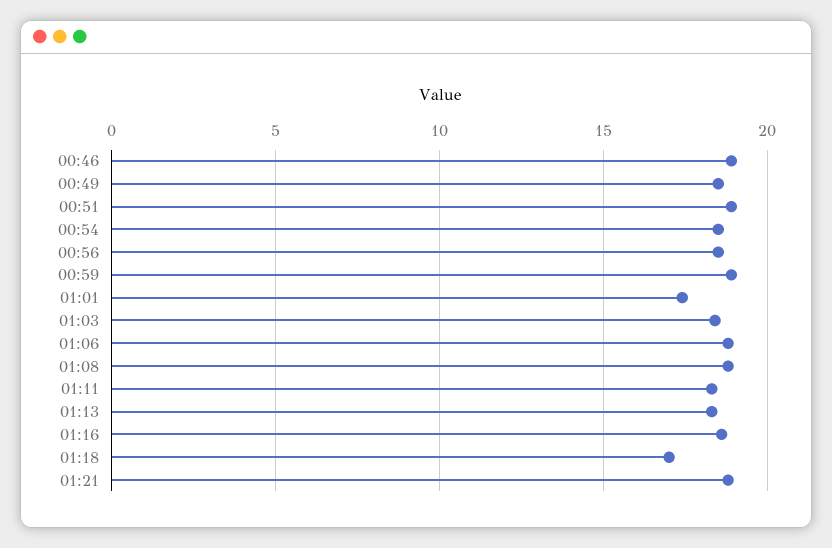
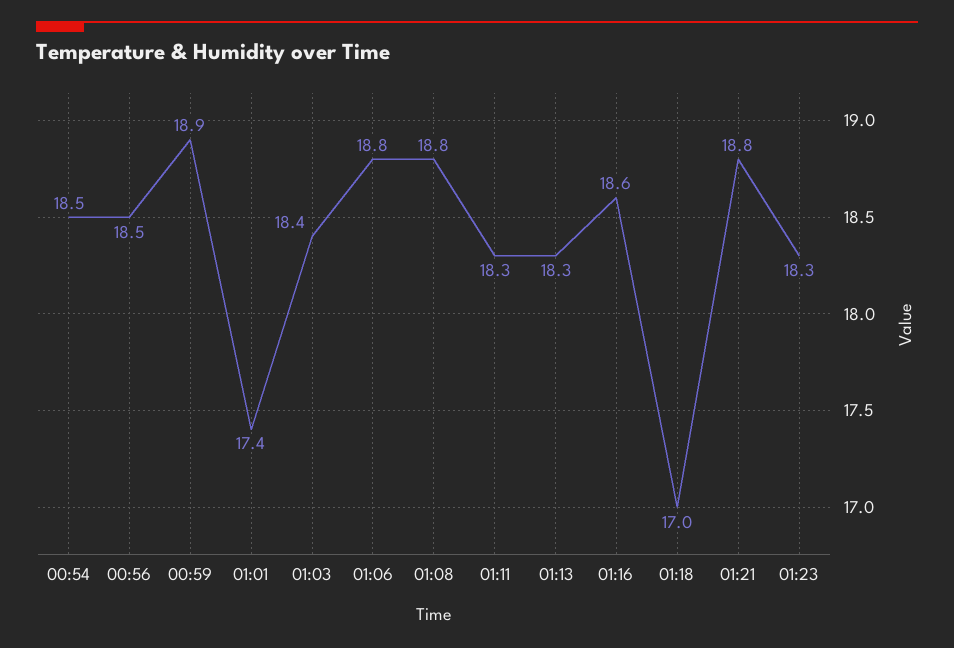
00:46: 19 -> none
00:49: 18.5 -> none
00:51: 19 -> none
01:23: none -> 18.3

